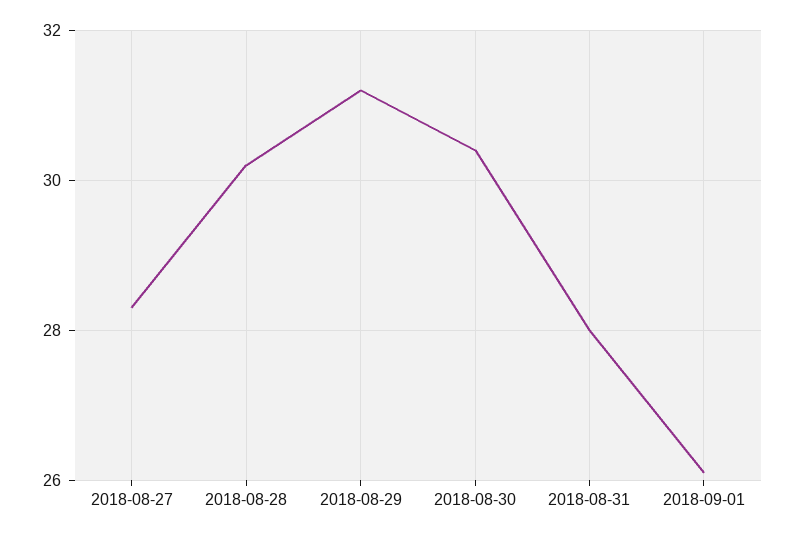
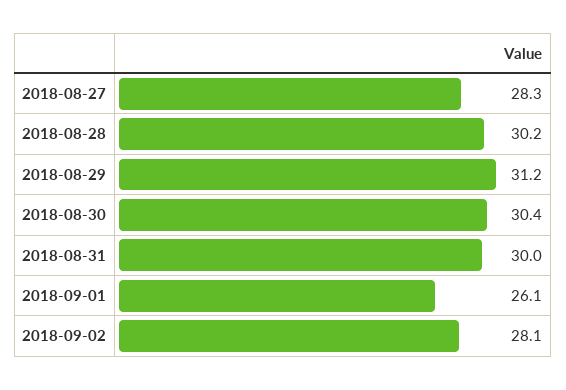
2018-08-31: 28 -> 30
2018-09-02: none -> 28.1

